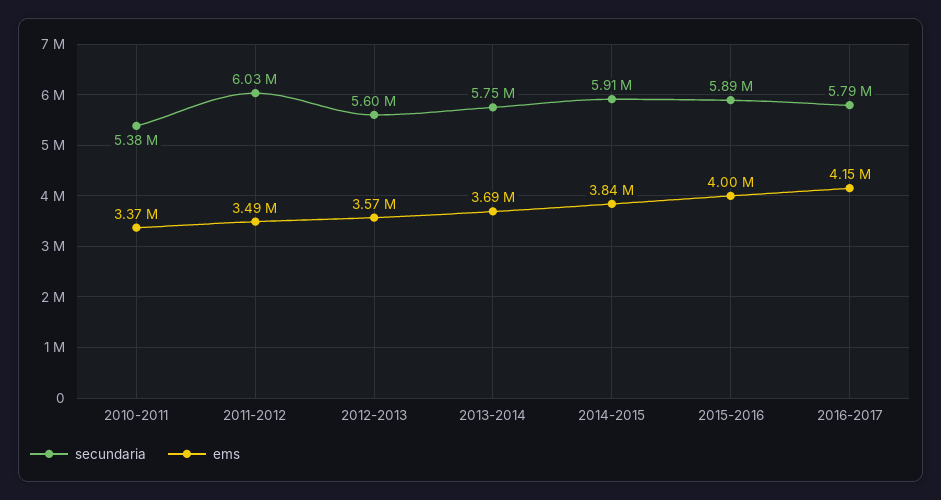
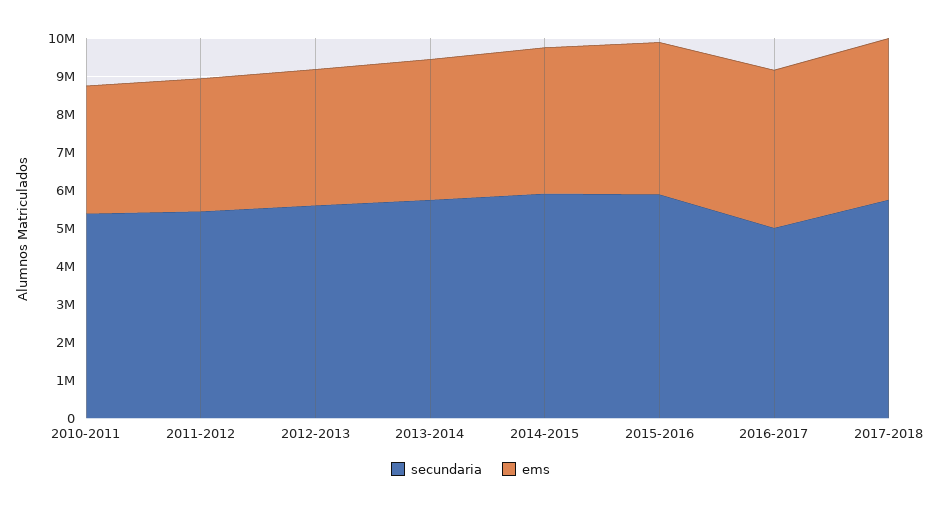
secundaria, 2011-2012: 6030000 -> 5500000
secundaria, 2016-2017: 5790000 -> 5000000
secundaria, 2017-2018: none -> 5750000
ems, 2017-2018: none -> 4250000

